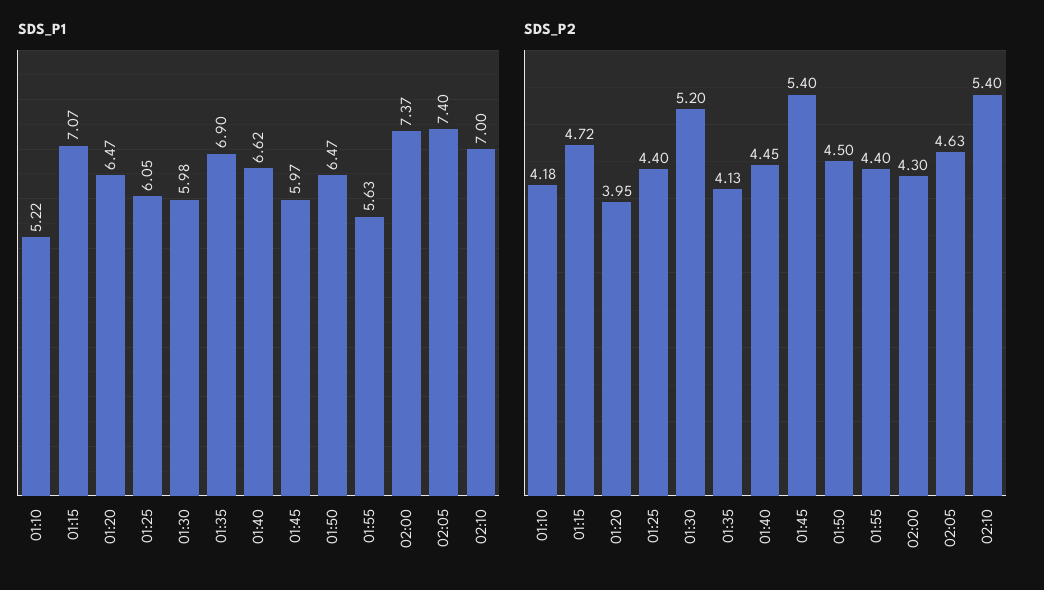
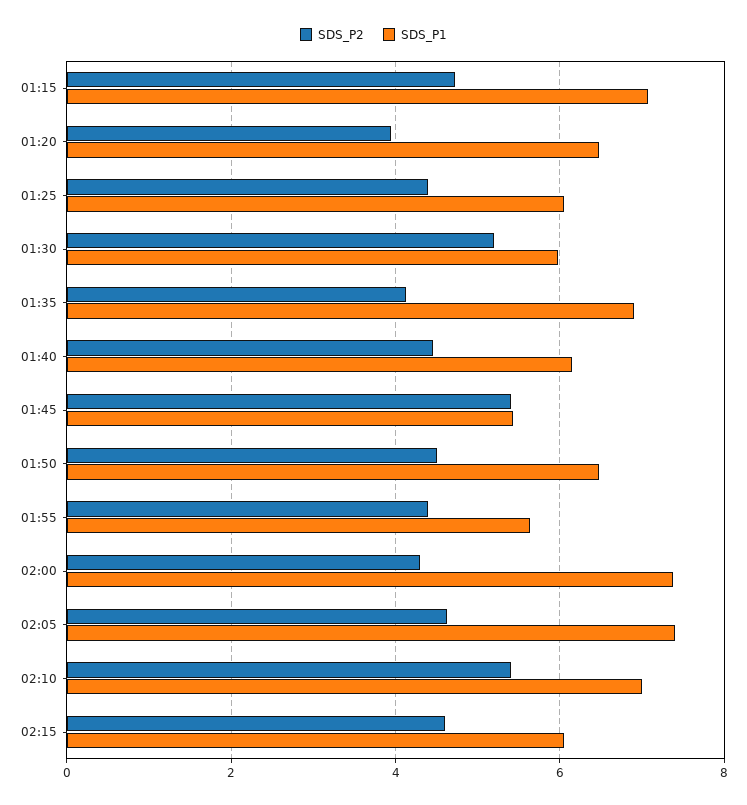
SDS_P1, 01:10: 5.22 -> none
SDS_P1, 01:40: 6.62 -> 6.2
SDS_P1, 01:45: 5.97 -> 5.4
SDS_P2, 01:10: 4.18 -> none
SDS_P2, 02:15: none -> 4.6
SDS_P1, 02:15: none -> 6

